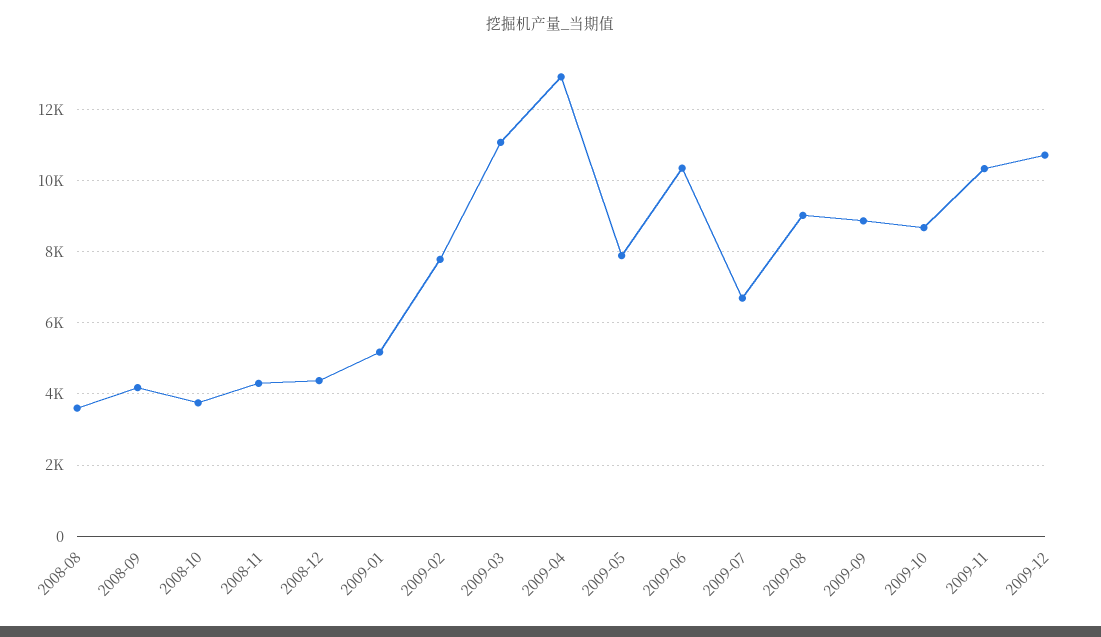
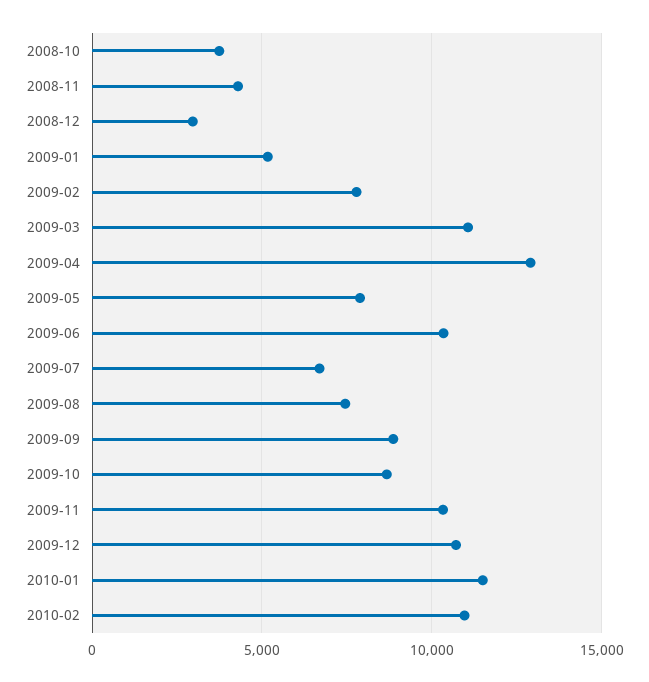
2008-08: 3600 -> none
2008-09: 4200 -> none
2008-12: 4400 -> 3000
2009-08: 9000 -> 7500
2010-01: none -> 11500
2010-02: none -> 11000

